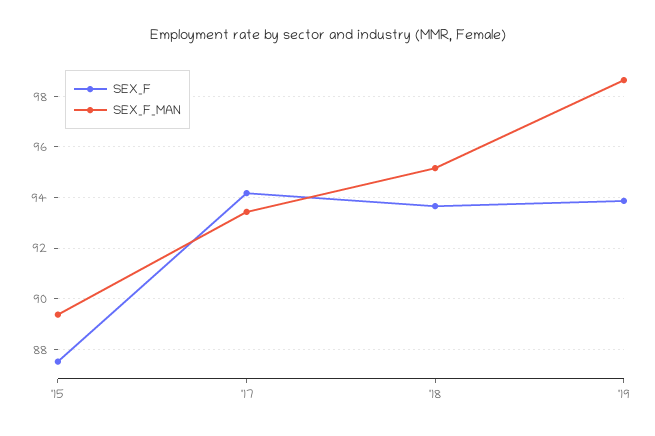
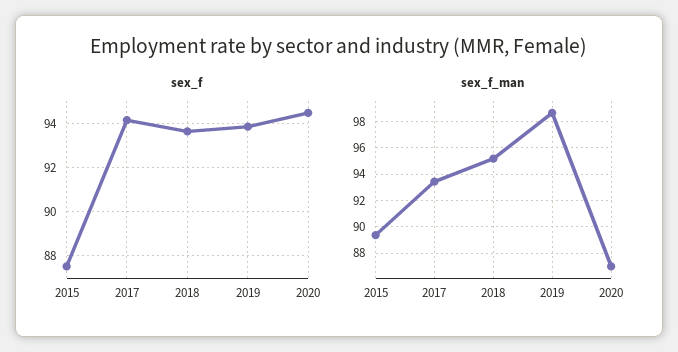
SEX_F, 2020: none -> 94.5
SEX_F_MAN, 2020: none -> 87

